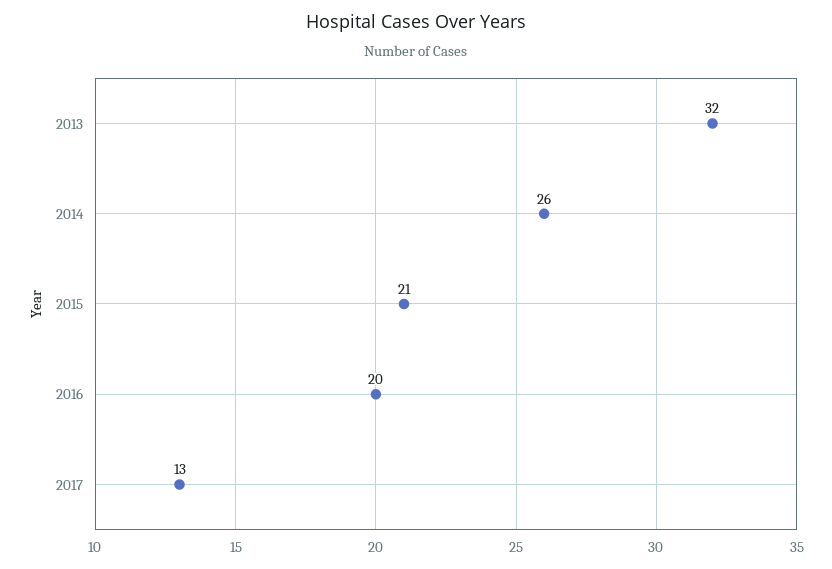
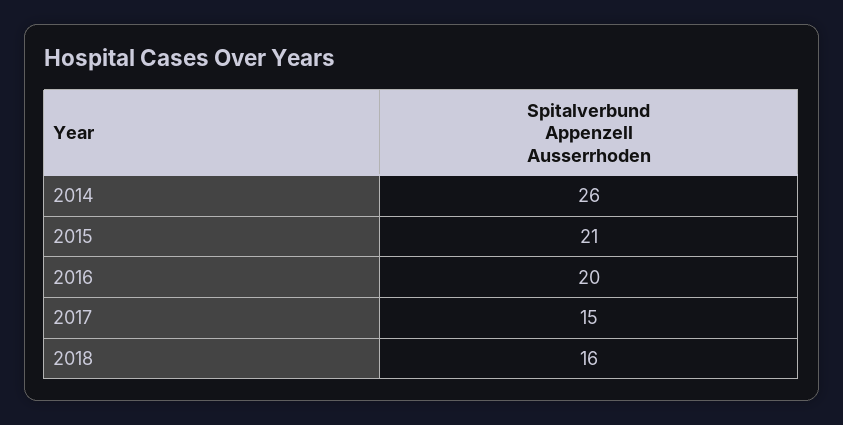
2013: 32 -> none
2017: 13 -> 15
2018: none -> 16

